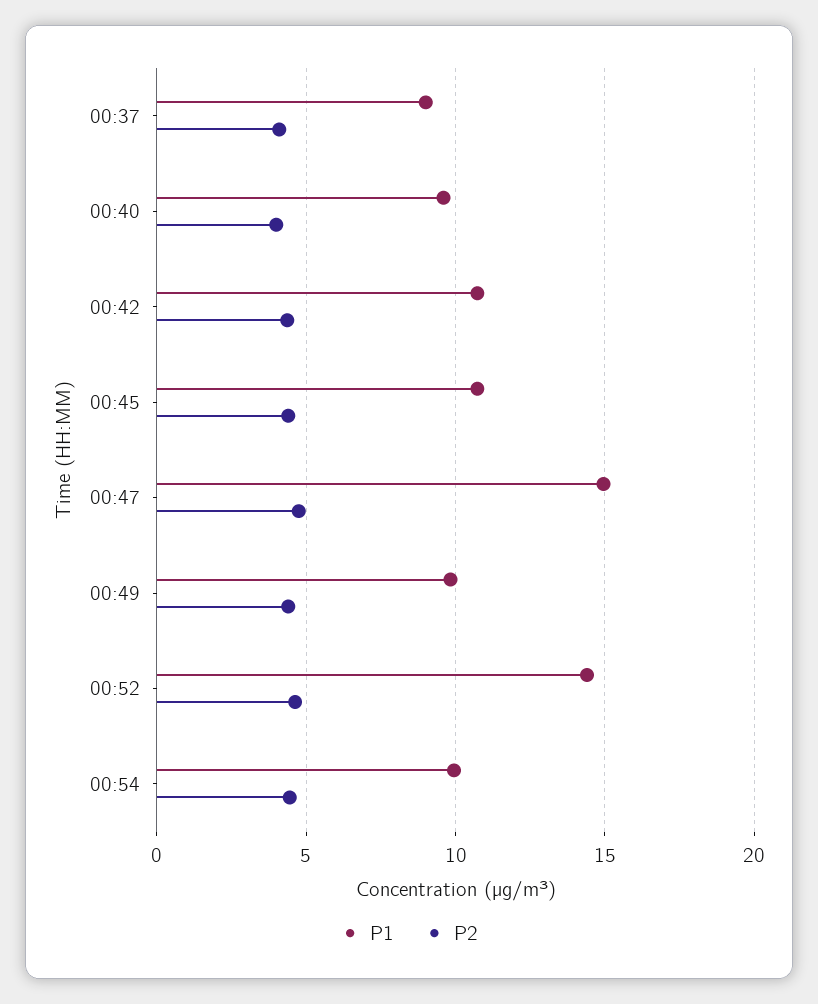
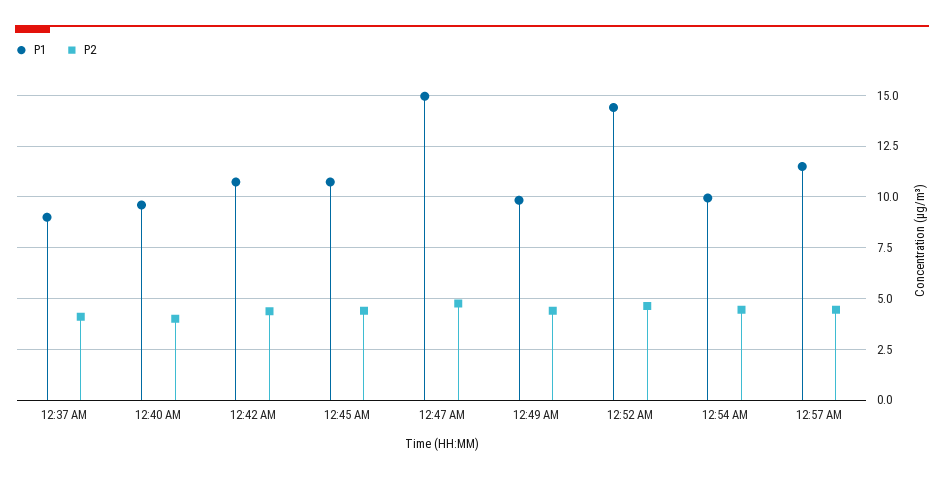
P1, 12:57 AM: none -> 11.5
P2, 12:57 AM: none -> 4.5

